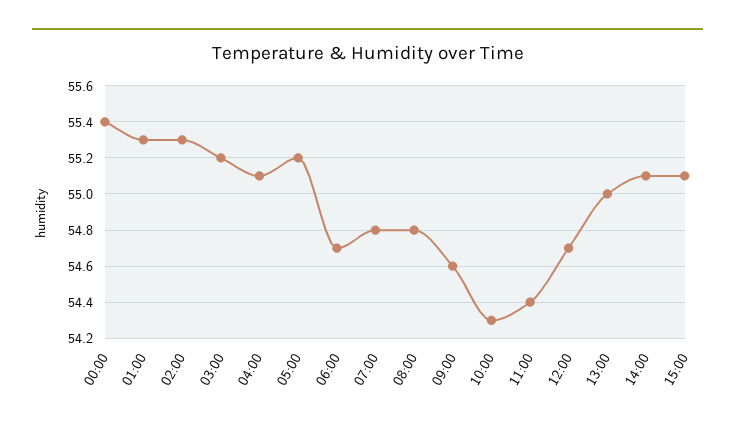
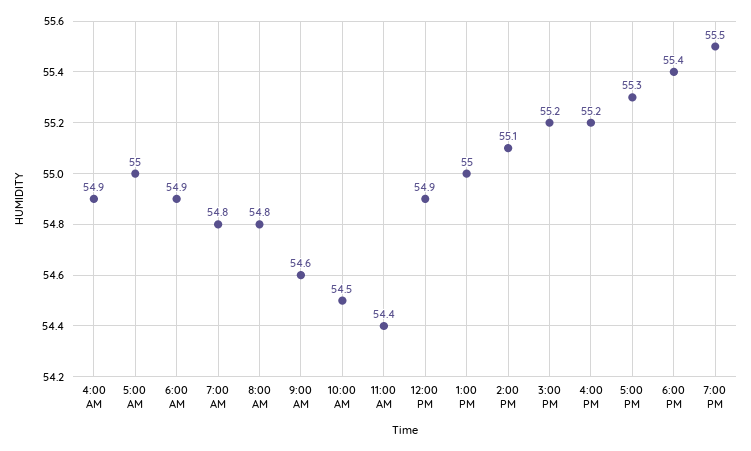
00:00: 55.4 -> none
01:00: 55.3 -> none
02:00: 55.3 -> none
03:00: 55.2 -> none
04:00: 55.1 -> 54.9
05:00: 55.2 -> 55
06:00: 54.7 -> 54.9
10:00: 54.3 -> 54.5
12:00: 54.7 -> 54.9
15:00: 55.1 -> 55.2
4:00 PM: none -> 55.2
5:00 PM: none -> 55.3
6:00 PM: none -> 55.4
7:00 PM: none -> 55.5

